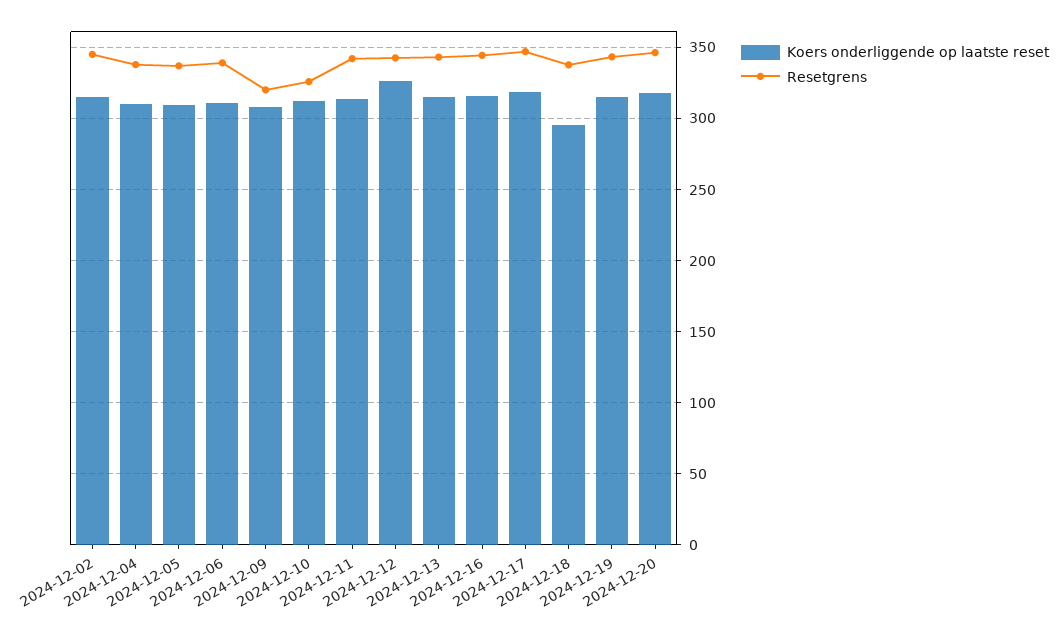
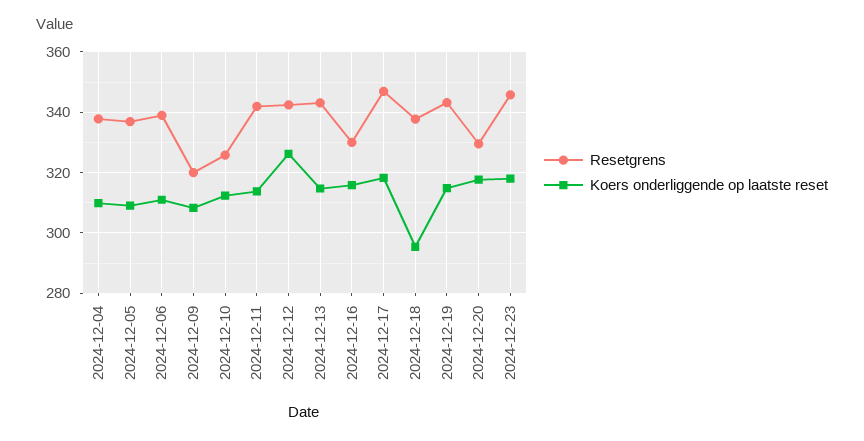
Koers onderliggende op laatste reset, 2024-12-02: 315 -> none
Resetgrens, 2024-12-02: 345 -> none
Resetgrens, 2024-12-16: 345 -> 330
Resetgrens, 2024-12-20: 345 -> 330
Resetgrens, 2024-12-23: none -> 346
Koers onderliggende op laatste reset, 2024-12-23: none -> 318

